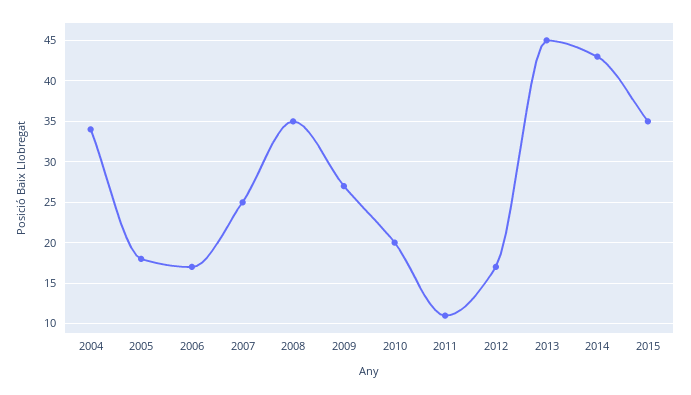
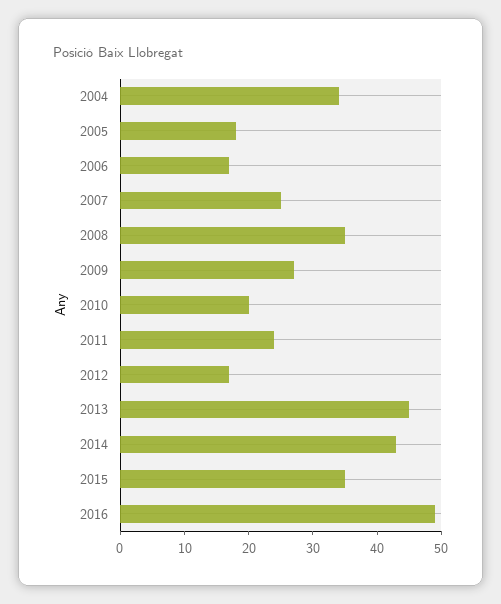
2011: 11 -> 25
2016: none -> 50

